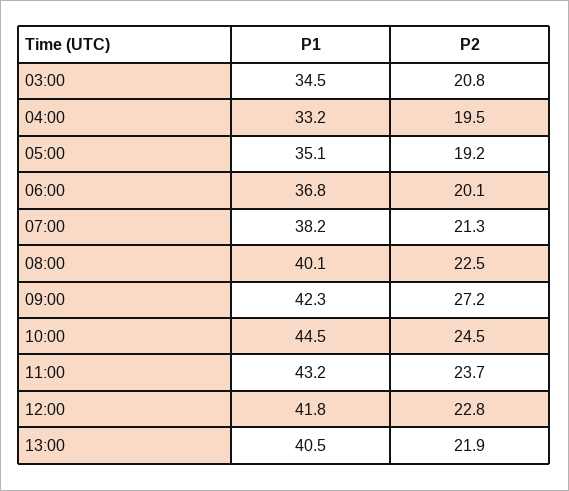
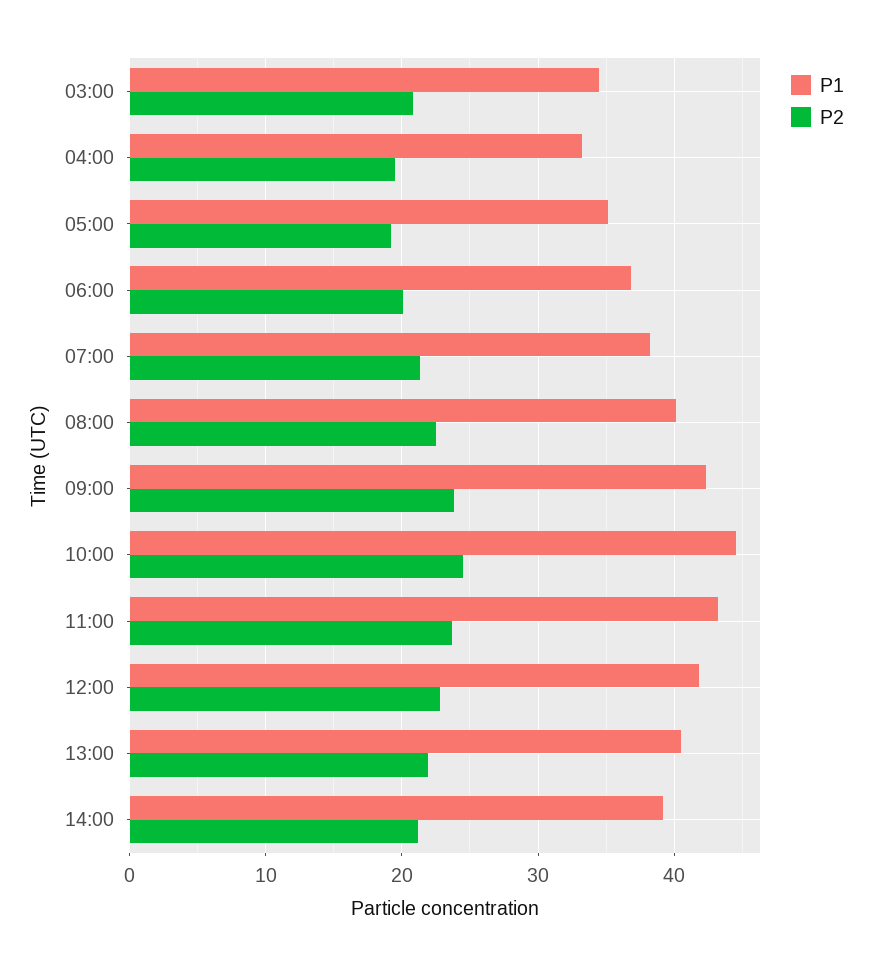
P2, 09:00: 27.2 -> 24
P1, 14:00: none -> 39
P2, 14:00: none -> 21

